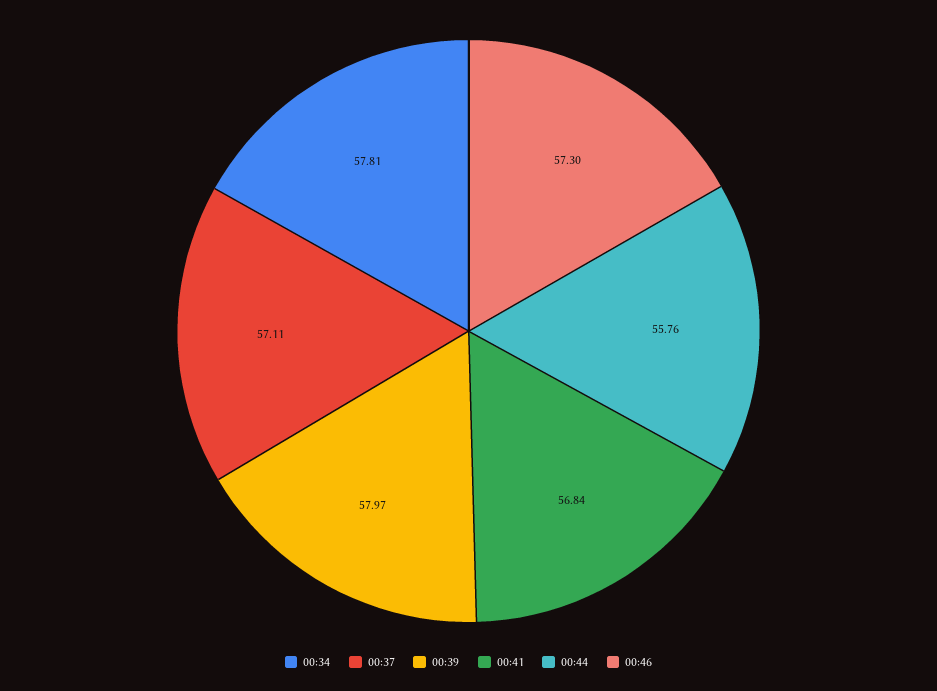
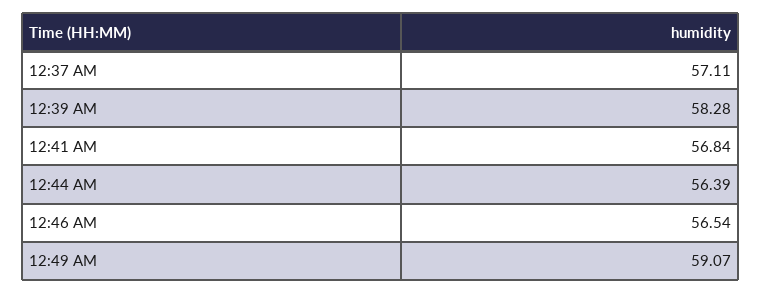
00:34: 57.81 -> none
00:39: 57.97 -> 58.28
00:44: 55.76 -> 56.39
00:46: 57.3 -> 56.54
12:49 AM: none -> 59.07

